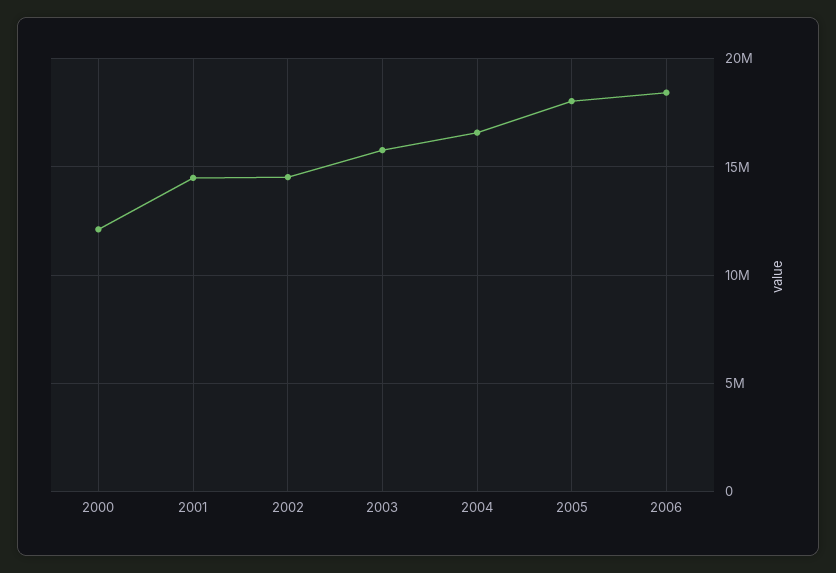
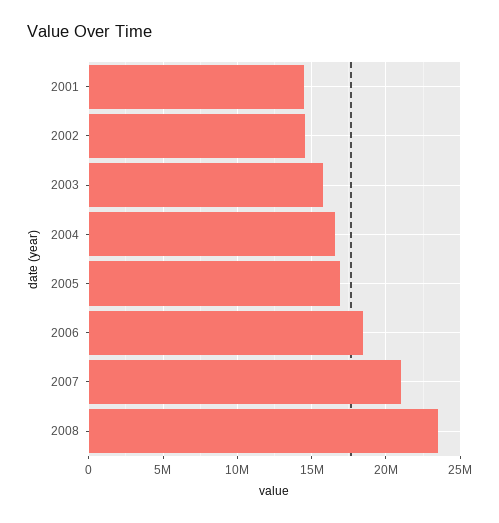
2000: 12000000 -> none
2005: 18000000 -> 17000000
2007: none -> 21000000
2008: none -> 23500000

